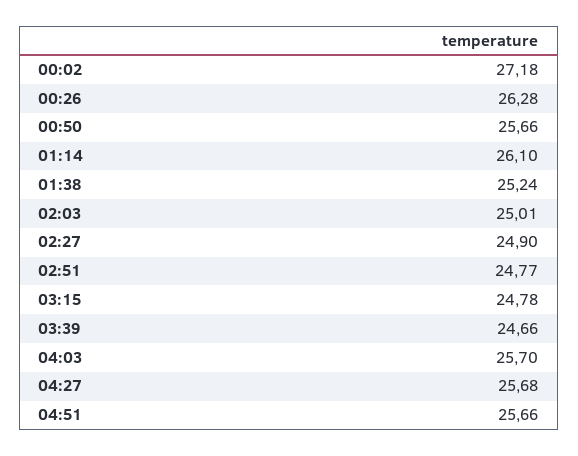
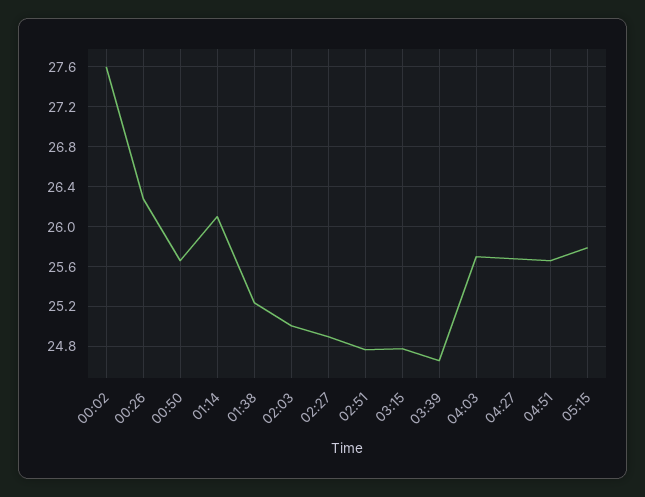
00:02: 27.18 -> 27.6
05:15: none -> 25.8

